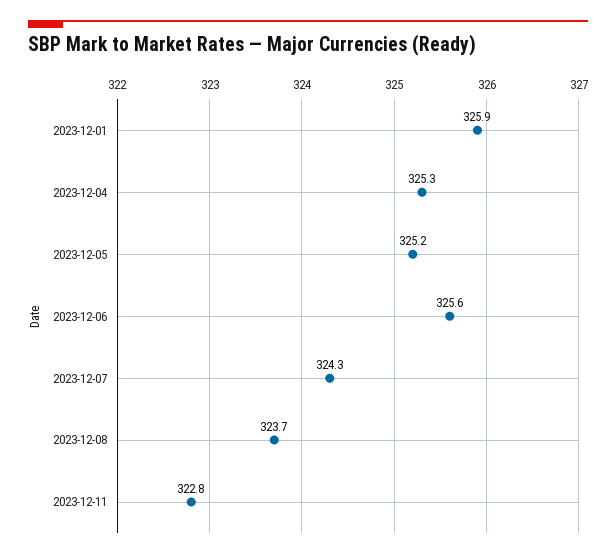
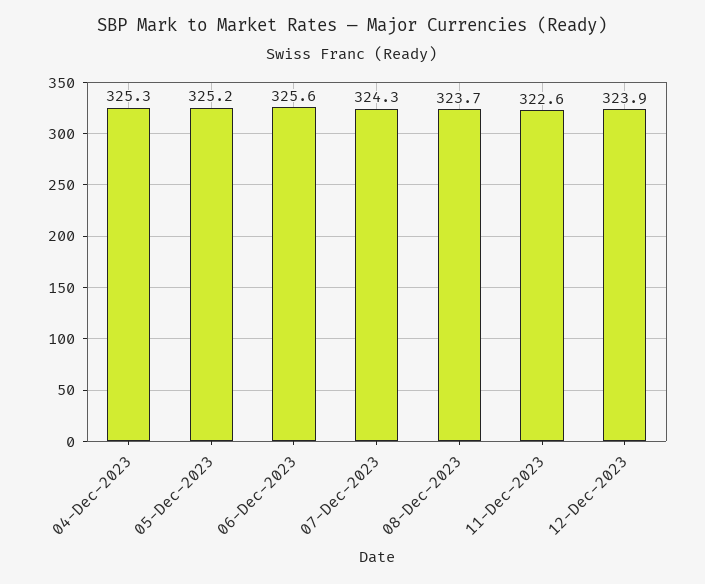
2023-12-01: 325.9 -> none
2023-12-11: 322.8 -> 322.6
12-Dec-2023: none -> 323.9

